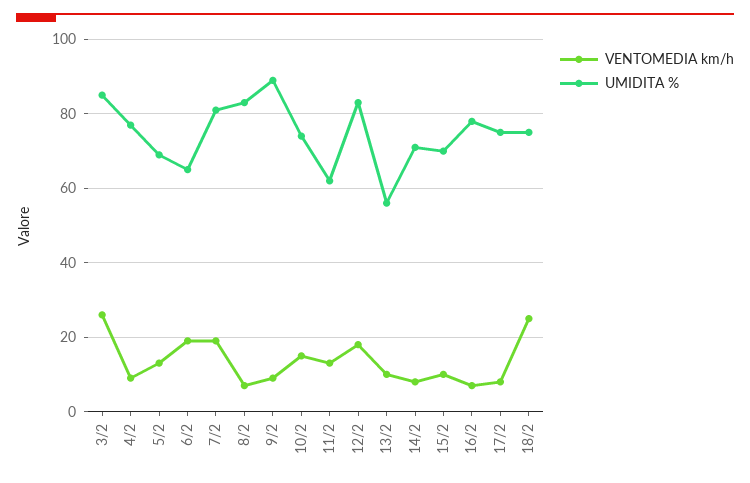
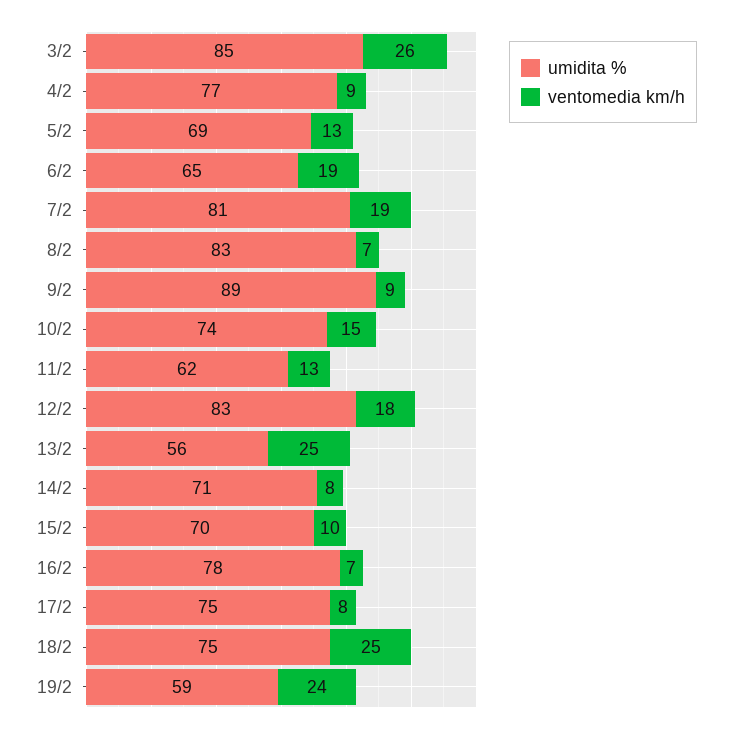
VENTOMEDIA km/h, 13/2: 10 -> 25
UMIDITA %, 19/2: none -> 59
VENTOMEDIA km/h, 19/2: none -> 24

